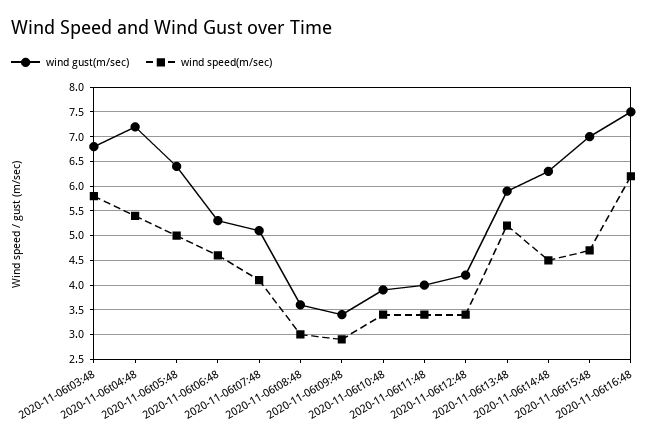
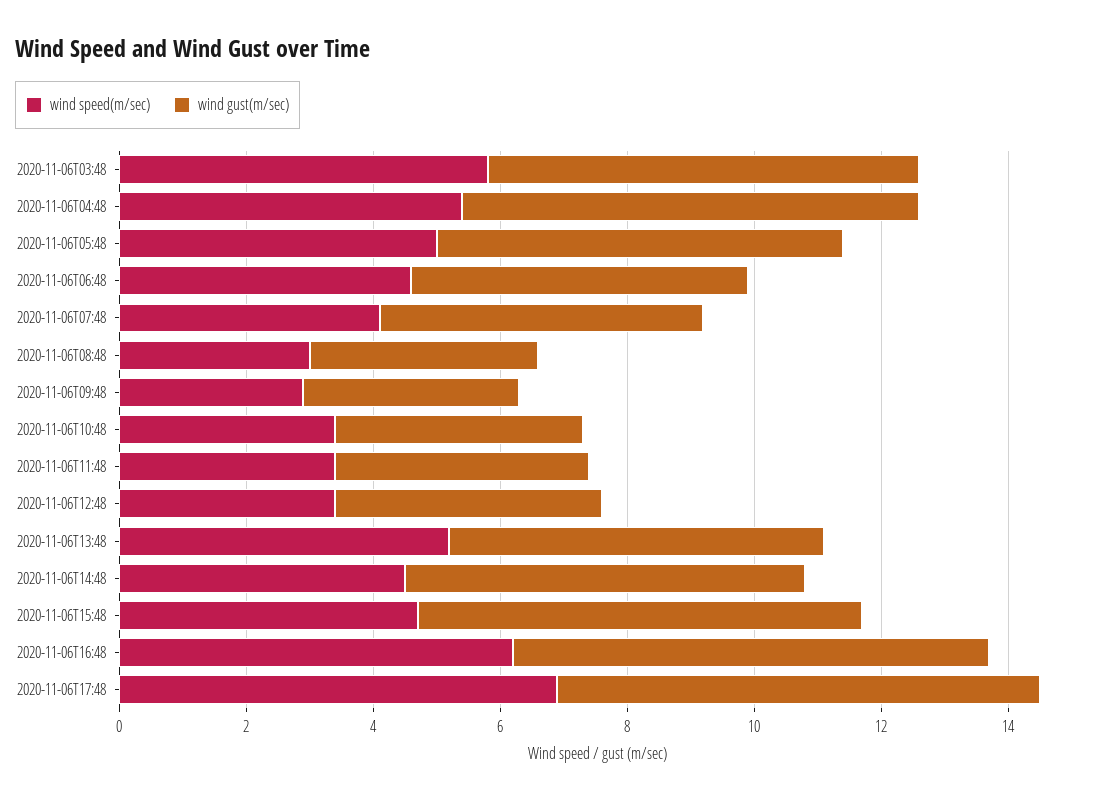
wind speed(m/sec), 2020-11-06T17:48: none -> 7
wind gust(m/sec), 2020-11-06T17:48: none -> 7.5

